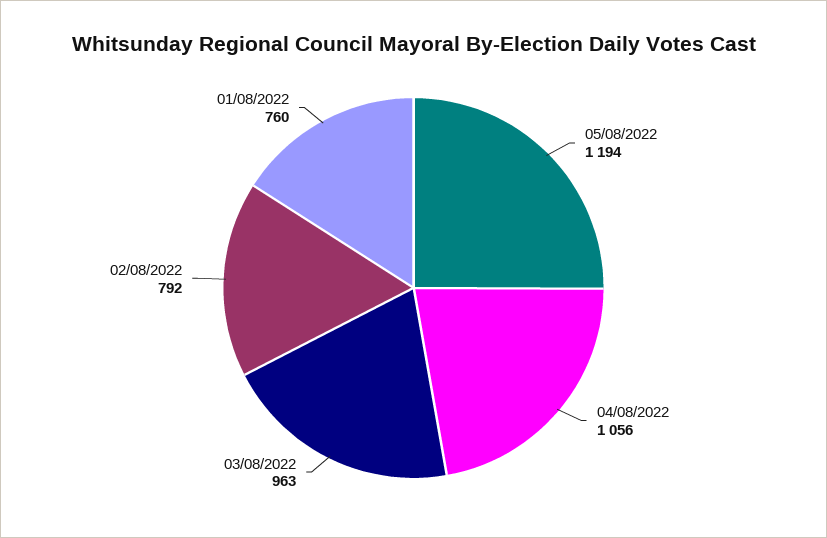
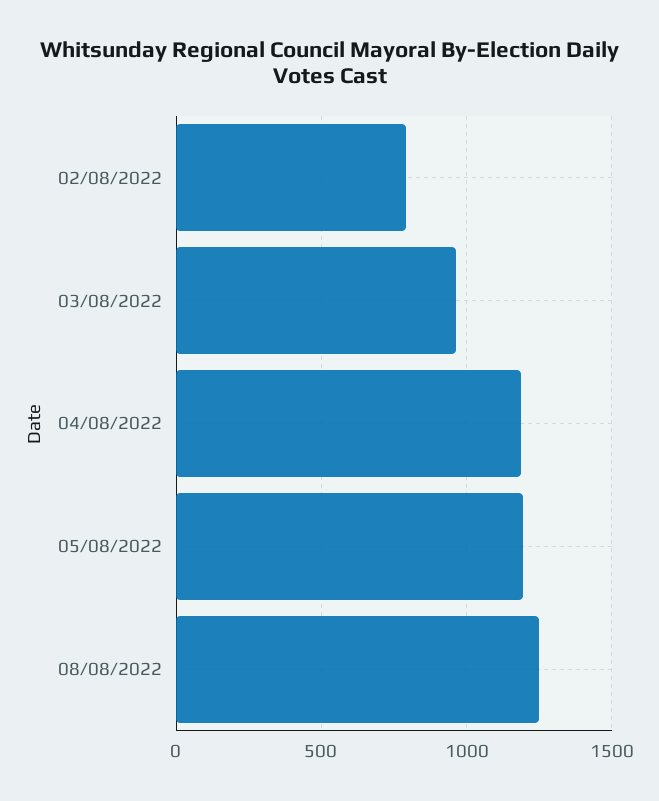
04/08/2022: 1056 -> 1200
01/08/2022: 760 -> none
08/08/2022: none -> 1250

